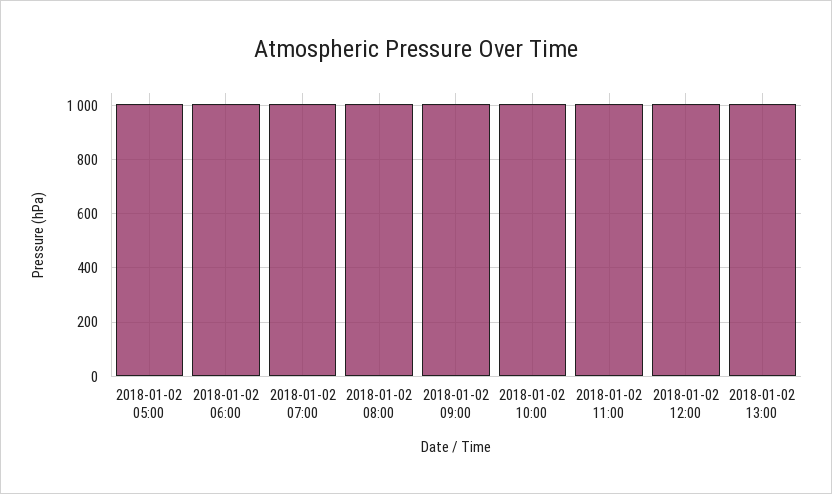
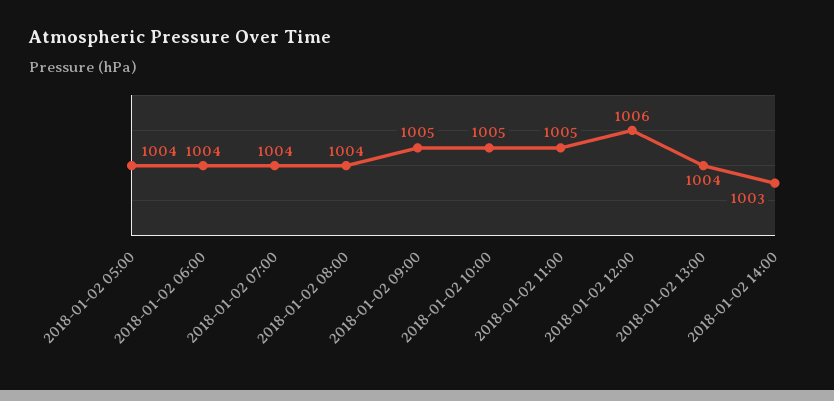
2018-01-02 14:00: none -> 1003

